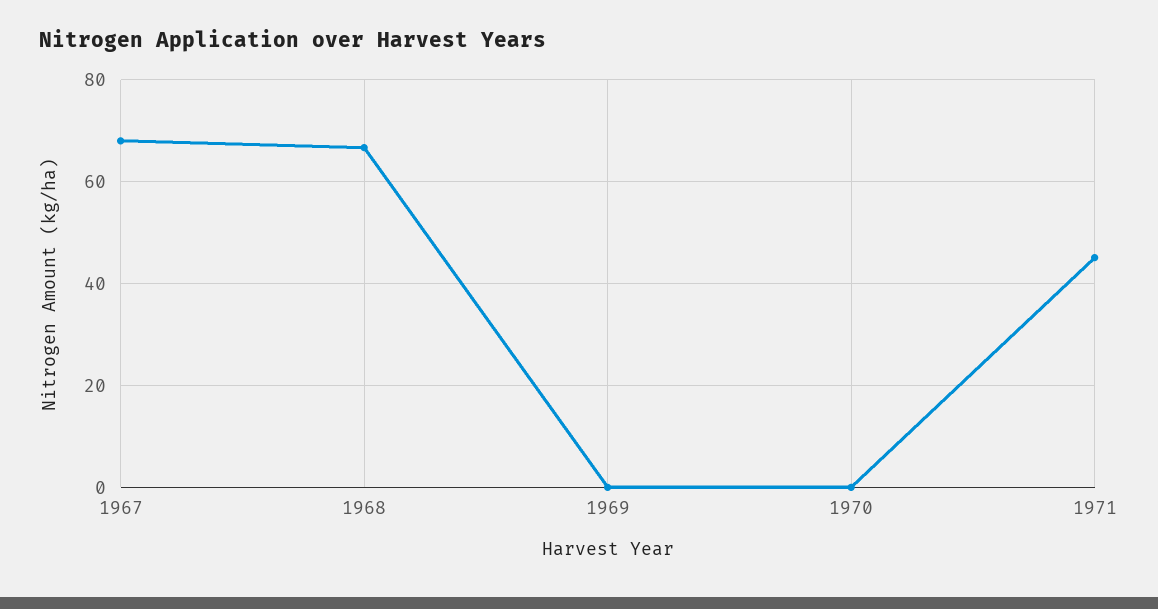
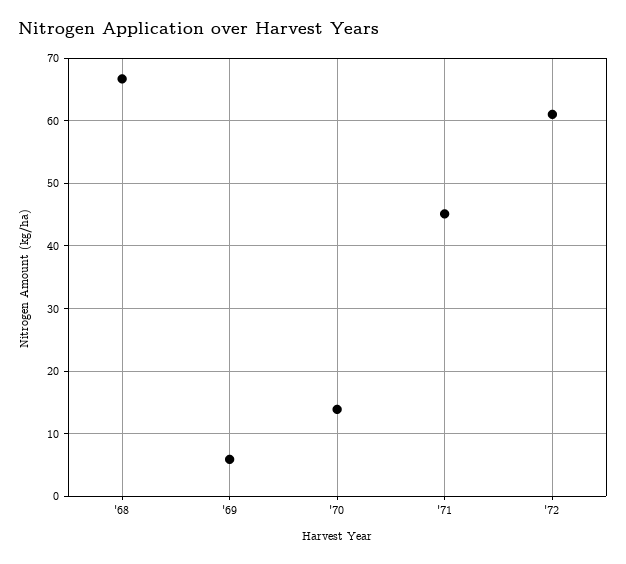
1967: 68 -> none
1969: 0 -> 6
1970: 0 -> 14
'72: none -> 61

